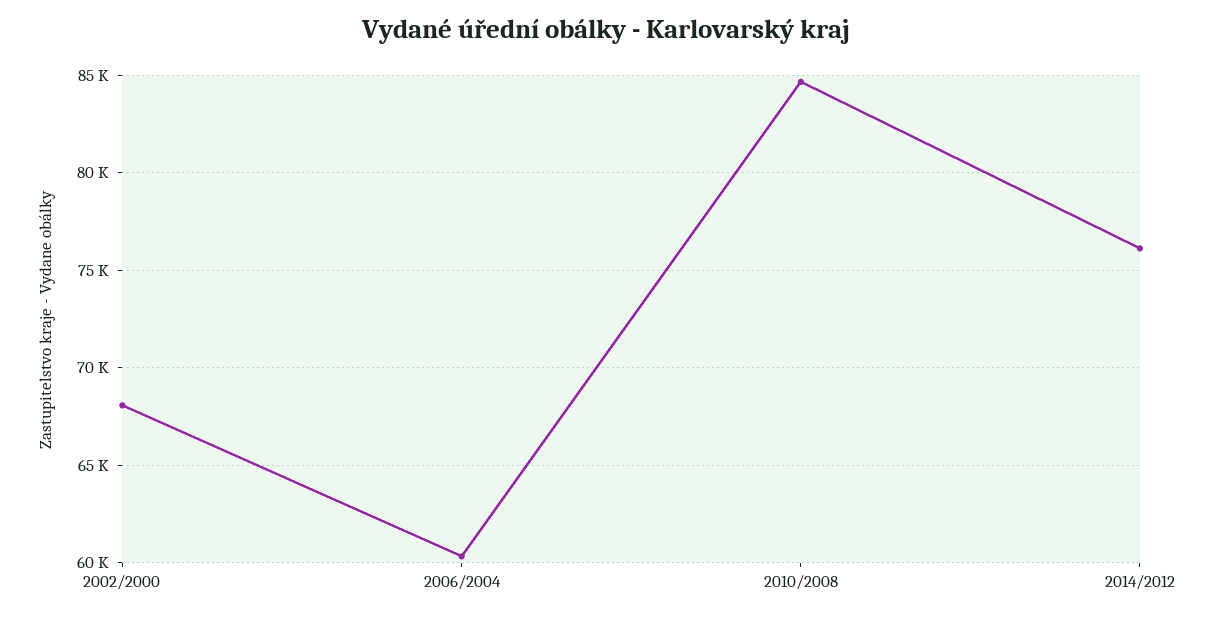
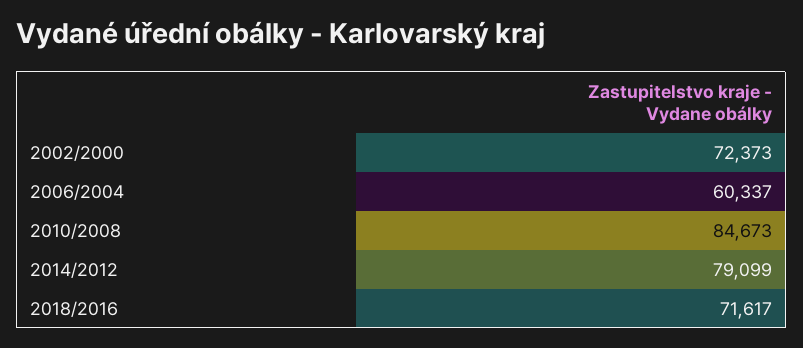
2002/2000: 68000 -> 72373
2014/2012: 76000 -> 79099
2018/2016: none -> 71617

